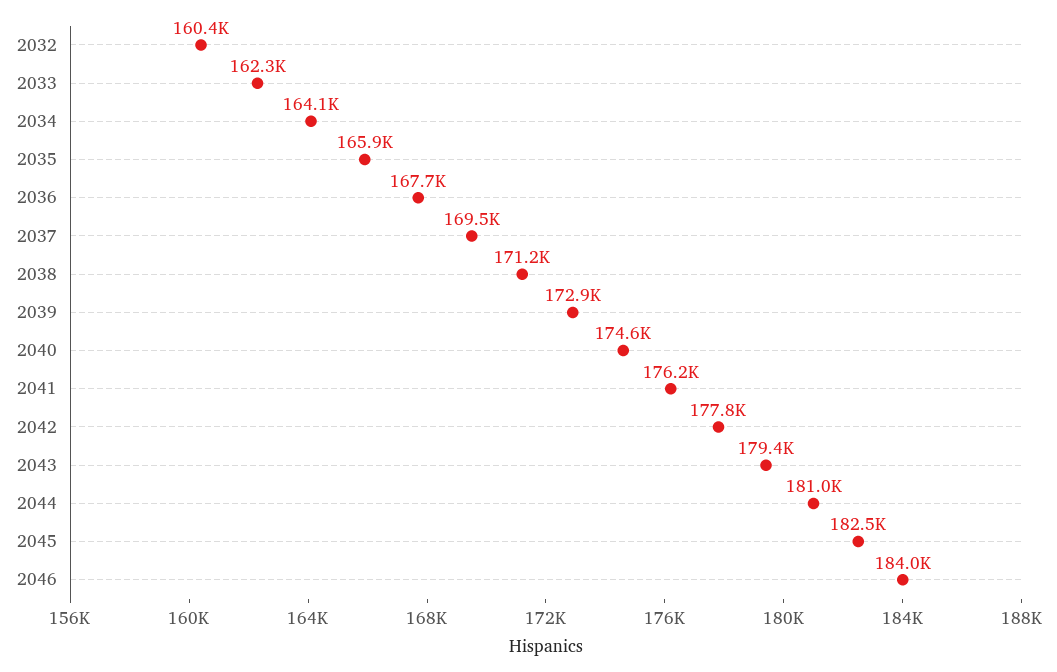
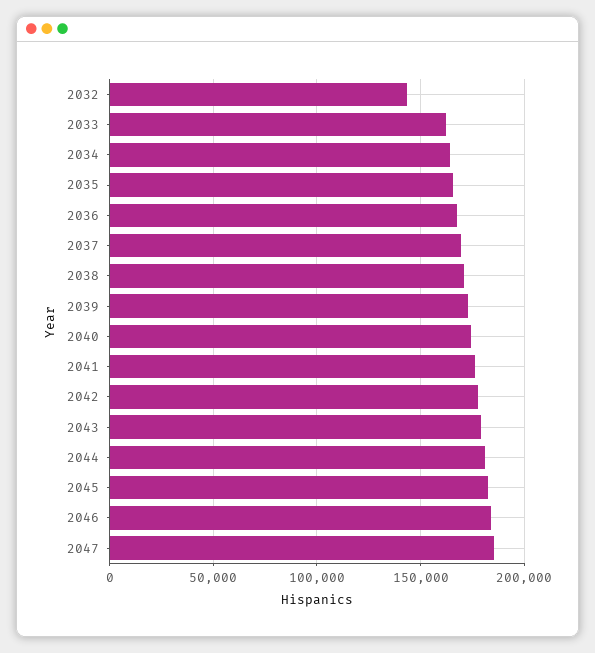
2032: 160400 -> 145000
2047: none -> 185000

